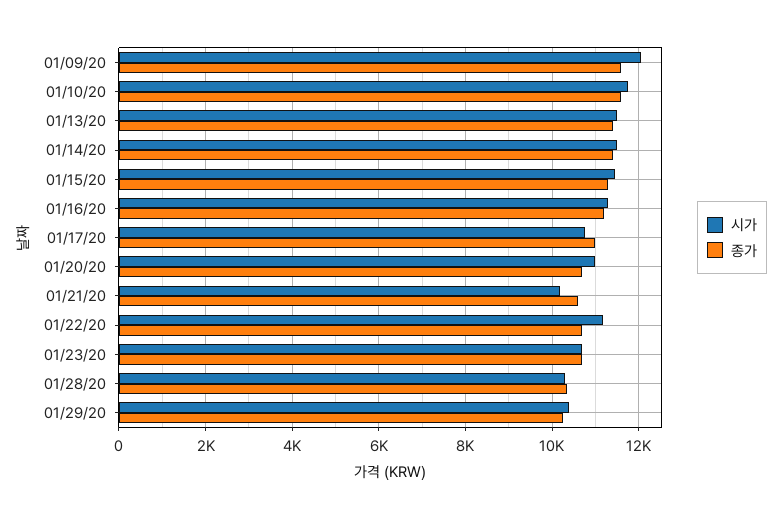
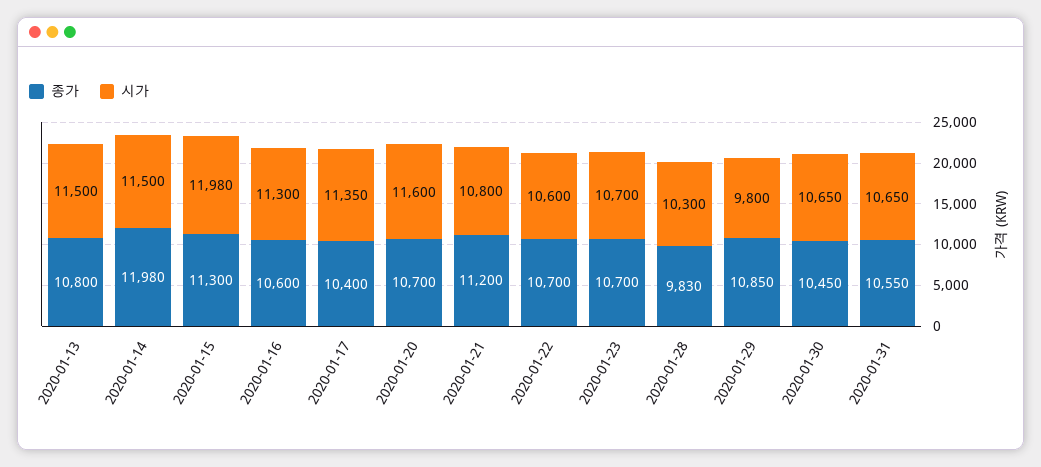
시가, 01/09/20: 12000 -> none
종가, 01/09/20: 11600 -> none
시가, 01/10/20: 11800 -> none
종가, 01/10/20: 11600 -> none
종가, 01/13/20: 11400 -> 10800
종가, 01/14/20: 11400 -> 11980
시가, 01/15/20: 11400 -> 11980
종가, 01/16/20: 11200 -> 10600
시가, 01/17/20: 10800 -> 11350
종가, 01/17/20: 11000 -> 10400
시가, 01/20/20: 11000 -> 11600
시가, 01/21/20: 10200 -> 10800
종가, 01/21/20: 10600 -> 11200
시가, 01/22/20: 11200 -> 10600
종가, 01/28/20: 10400 -> 9830
시가, 01/29/20: 10400 -> 9800
종가, 01/29/20: 10200 -> 10850
종가, 2020-01-30: none -> 10450
시가, 2020-01-30: none -> 10650
종가, 2020-01-31: none -> 10550
시가, 2020-01-31: none -> 10650

